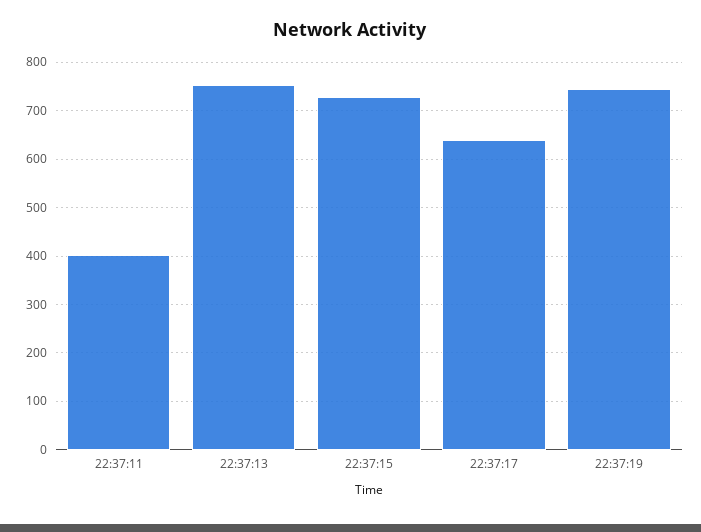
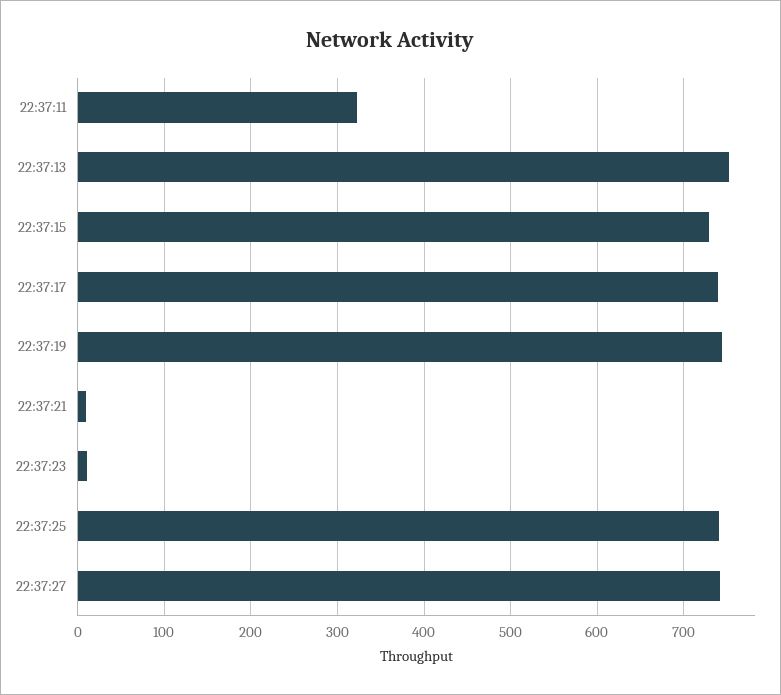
22:37:11: 400 -> 320
22:37:17: 640 -> 740
22:37:21: none -> 10
22:37:23: none -> 10
22:37:25: none -> 740
22:37:27: none -> 740

